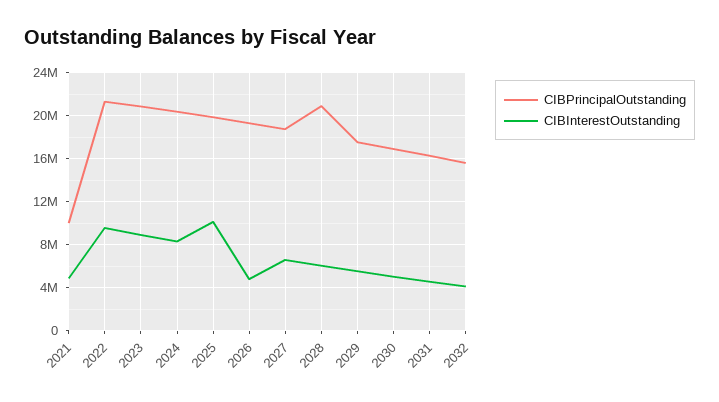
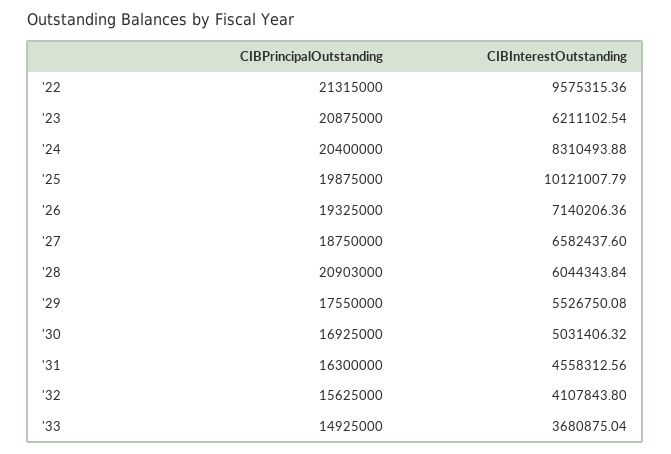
CIBPrincipalOutstanding, 2021: 10000000 -> none
CIBInterestOutstanding, 2021: 5000000 -> none
CIBInterestOutstanding, 2023: 9000000 -> 6211102.54
CIBInterestOutstanding, 2026: 5000000 -> 7140206.36
CIBPrincipalOutstanding, '33: none -> 14925000
CIBInterestOutstanding, '33: none -> 3680875.04

